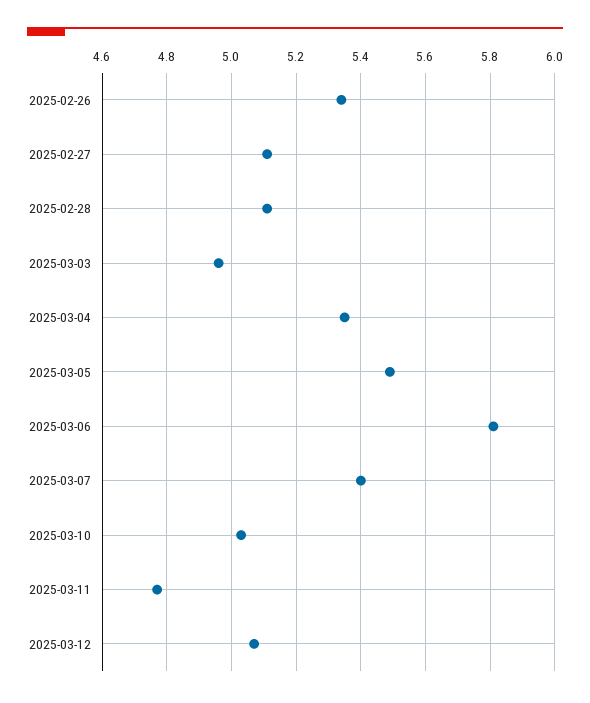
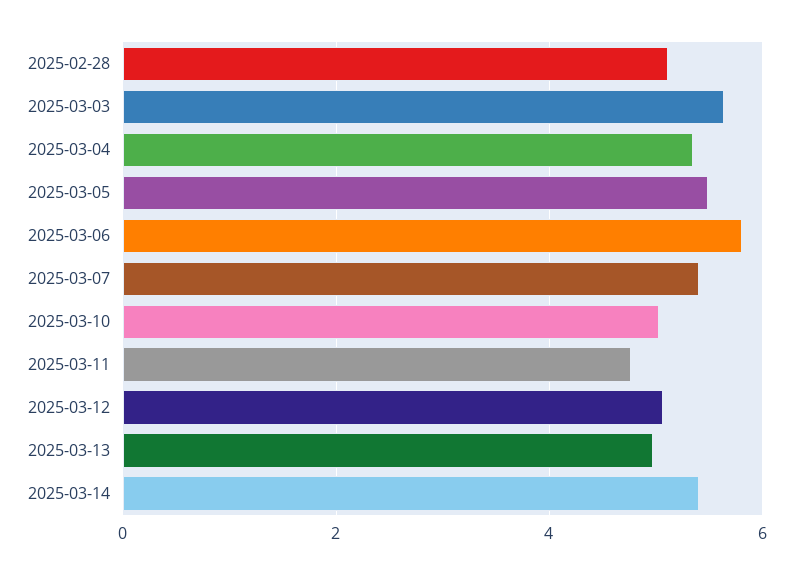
2025-02-26: 5.35 -> none
2025-02-27: 5.1 -> none
2025-03-03: 4.95 -> 5.6
2025-03-13: none -> 5
2025-03-14: none -> 5.4

